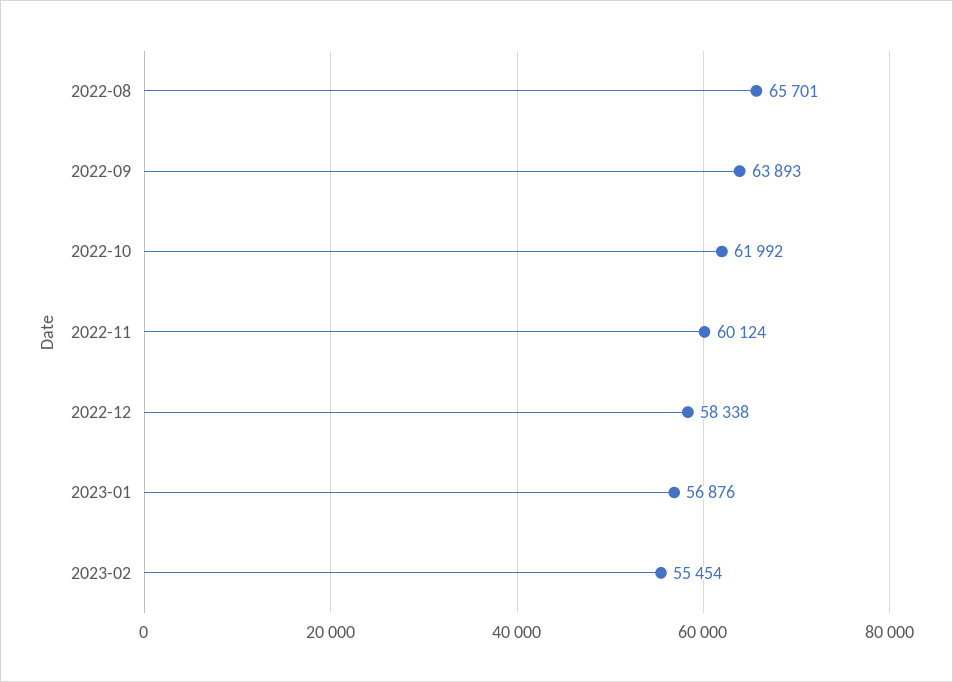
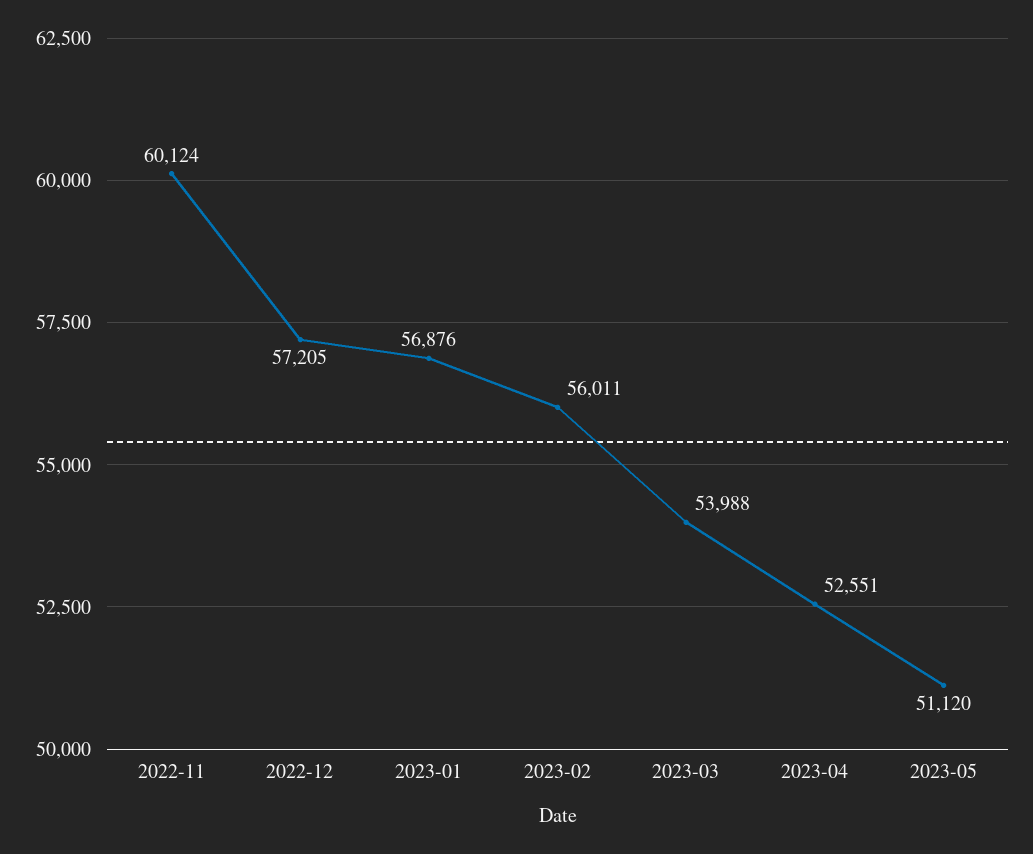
2022-08: 65701 -> none
2022-09: 63893 -> none
2022-10: 61992 -> none
2022-12: 58338 -> 57205
2023-02: 55454 -> 56011
2023-03: none -> 53988
2023-04: none -> 52551
2023-05: none -> 51120

